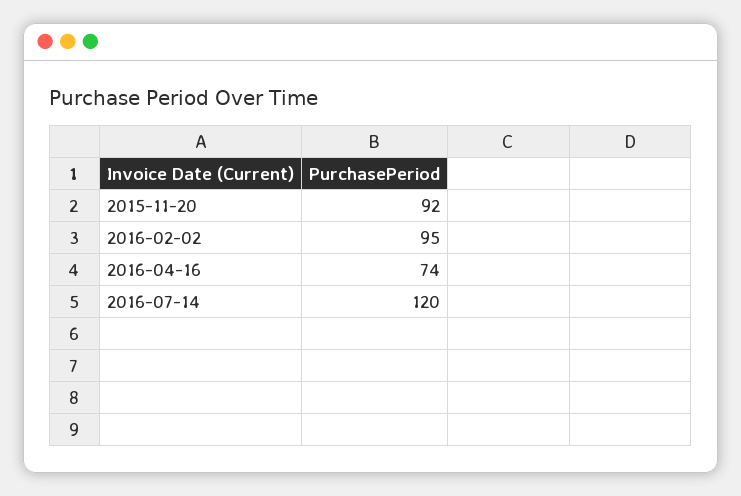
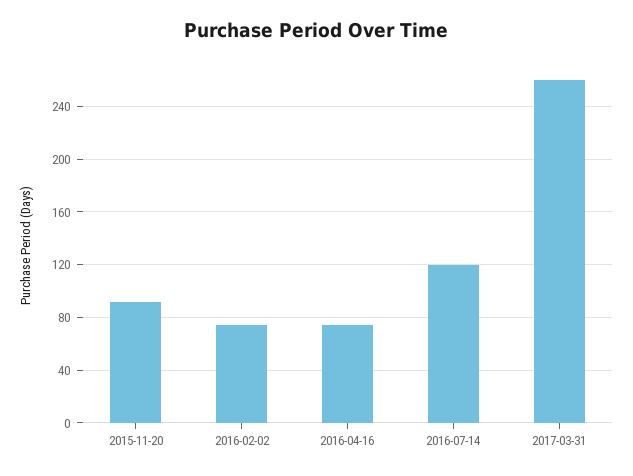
2016-02-02: 95 -> 75
2017-03-31: none -> 260

